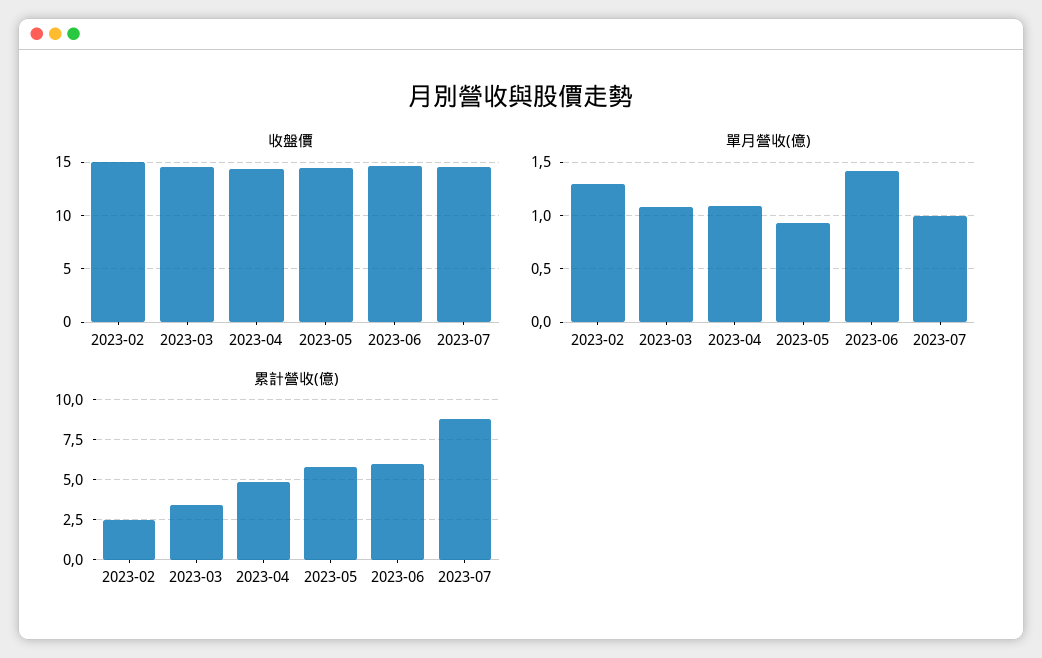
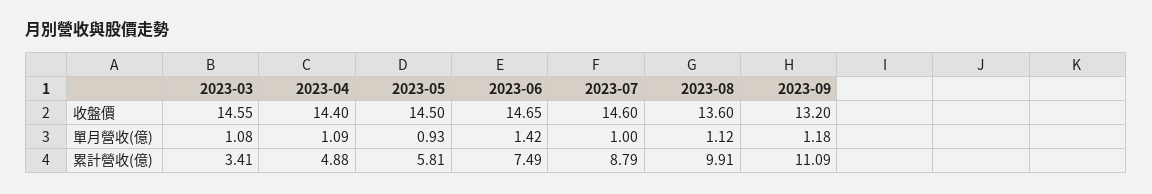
收盤價, 2023-02: 15 -> none
單月營收(億), 2023-02: 1.3 -> none
累計營收(億), 2023-02: 2.5 -> none
累計營收(億), 2023-06: 6 -> 7.49
收盤價, 2023-08: none -> 13.6
收盤價, 2023-09: none -> 13.2
單月營收(億), 2023-08: none -> 1.12
單月營收(億), 2023-09: none -> 1.18
累計營收(億), 2023-08: none -> 9.91
累計營收(億), 2023-09: none -> 11.09

